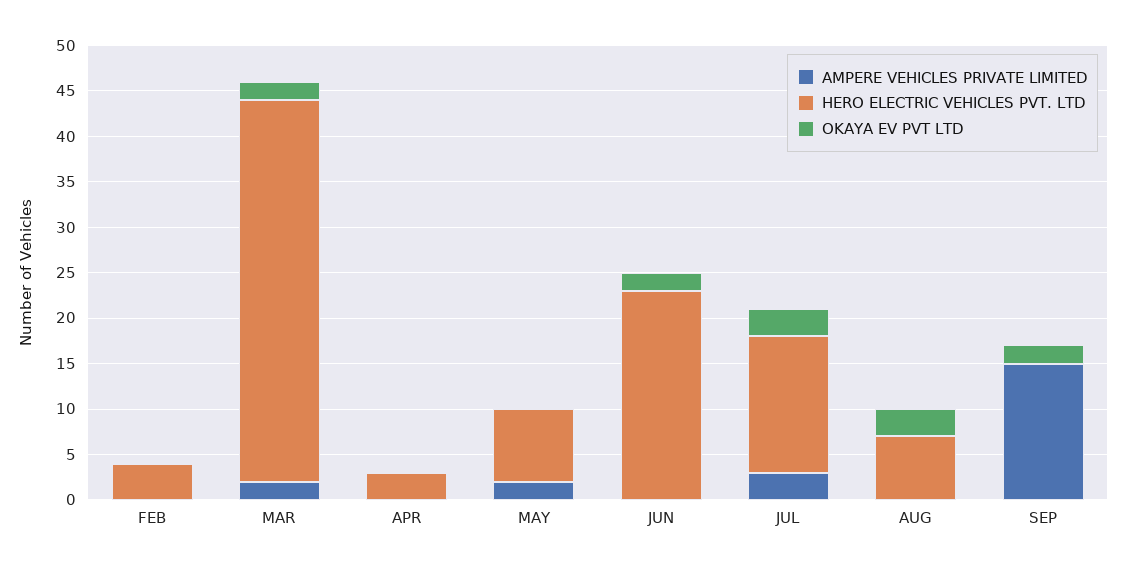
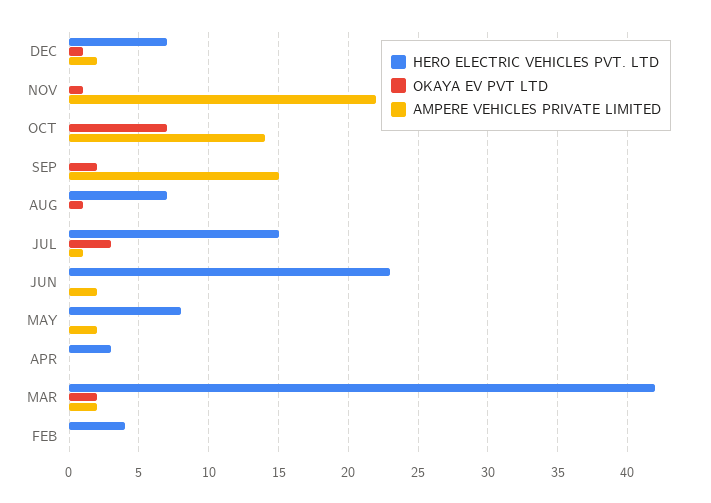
AMPERE VEHICLES PRIVATE LIMITED, JUN: 0 -> 2
OKAYA EV PVT LTD, JUN: 2 -> 0
AMPERE VEHICLES PRIVATE LIMITED, JUL: 3 -> 1
OKAYA EV PVT LTD, AUG: 3 -> 1
HERO ELECTRIC VEHICLES PVT. LTD, DEC: none -> 7
OKAYA EV PVT LTD, DEC: none -> 1
AMPERE VEHICLES PRIVATE LIMITED, DEC: none -> 2
HERO ELECTRIC VEHICLES PVT. LTD, NOV: none -> 0
OKAYA EV PVT LTD, NOV: none -> 1
AMPERE VEHICLES PRIVATE LIMITED, NOV: none -> 22
HERO ELECTRIC VEHICLES PVT. LTD, OCT: none -> 0
OKAYA EV PVT LTD, OCT: none -> 7
AMPERE VEHICLES PRIVATE LIMITED, OCT: none -> 14

